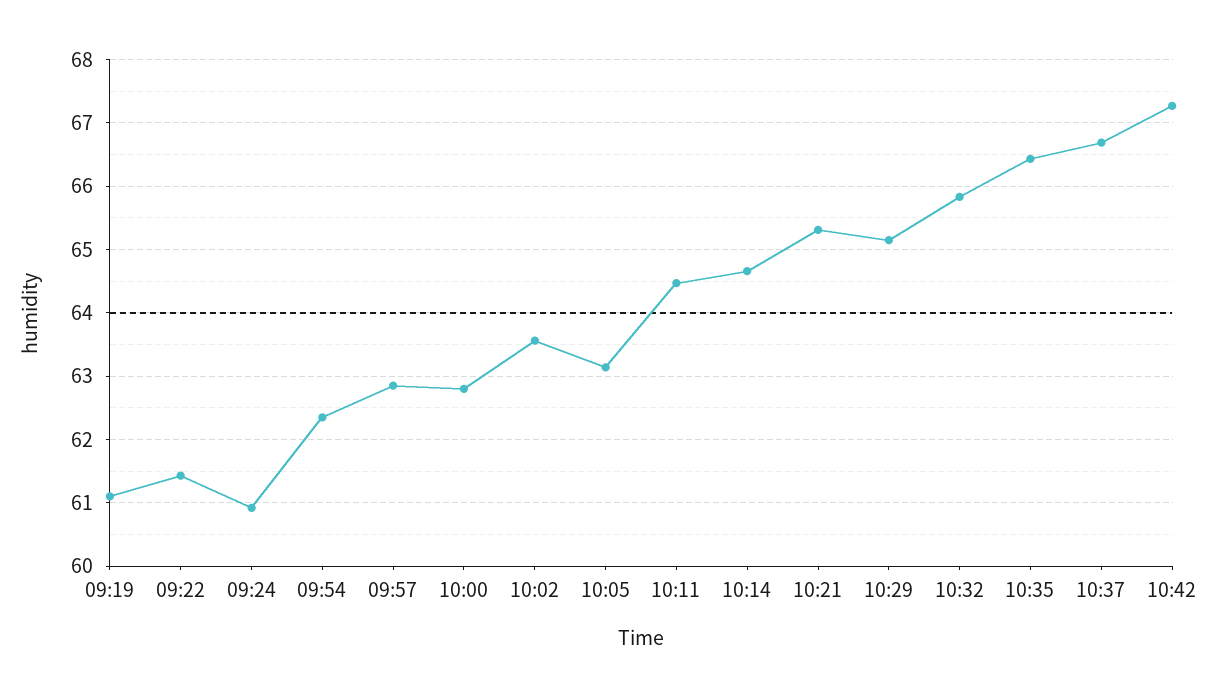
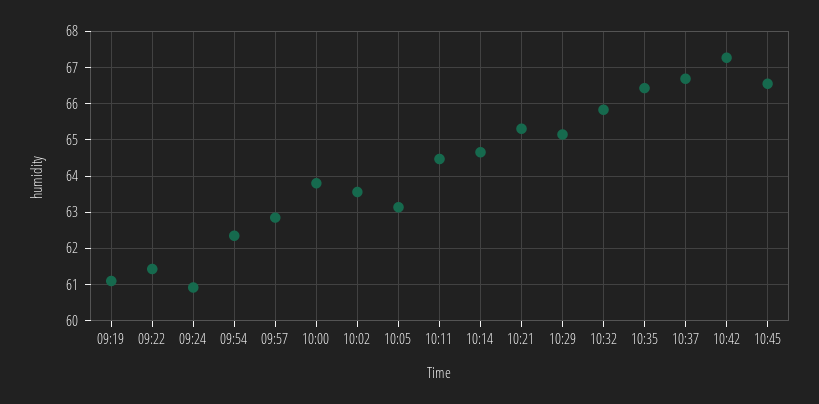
10:00: 62.8 -> 63.8
10:45: none -> 66.6

